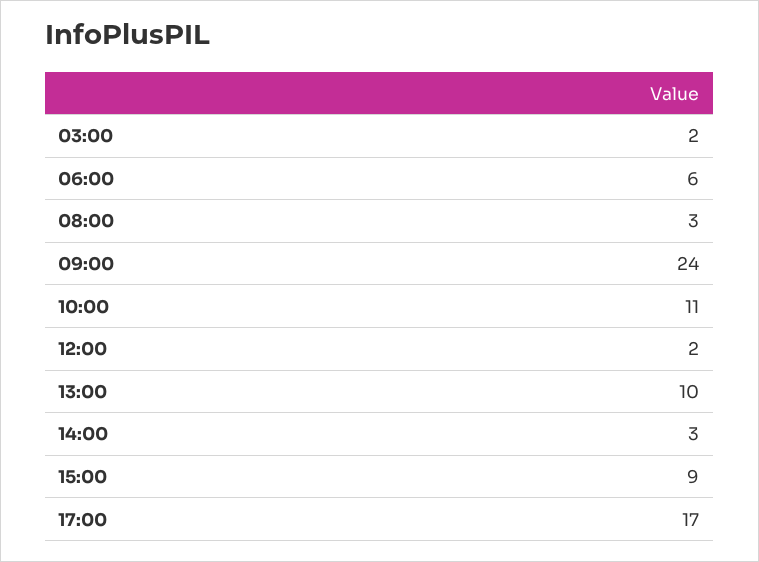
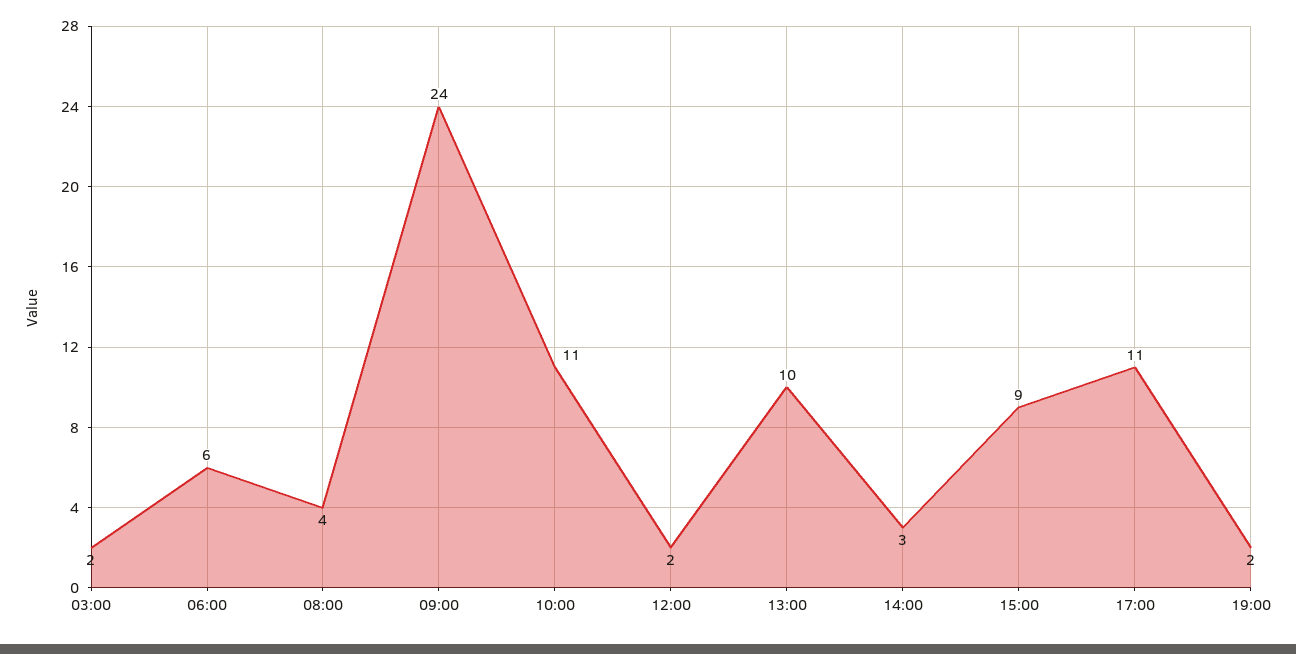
08:00: 3 -> 4
17:00: 17 -> 11
19:00: none -> 2

